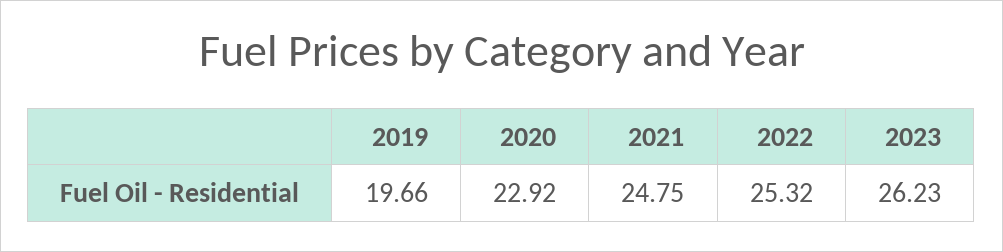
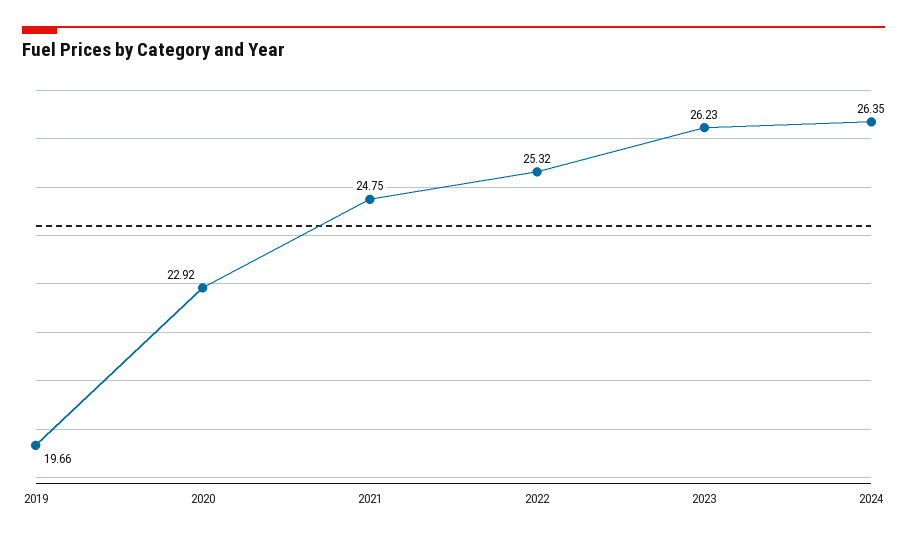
2024: none -> 26.35

